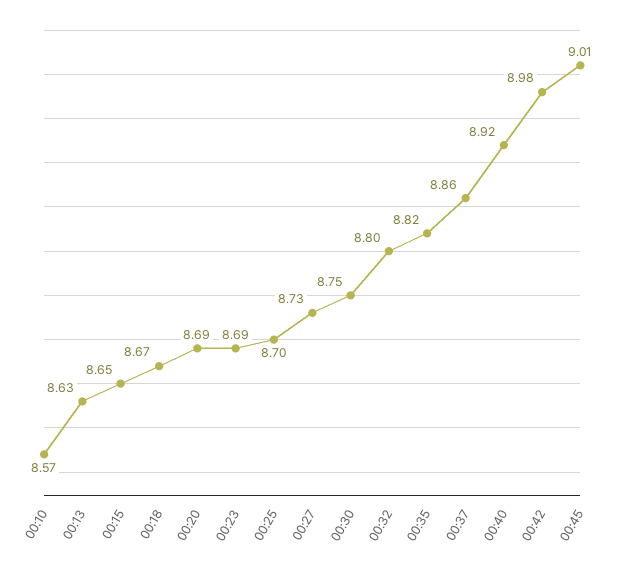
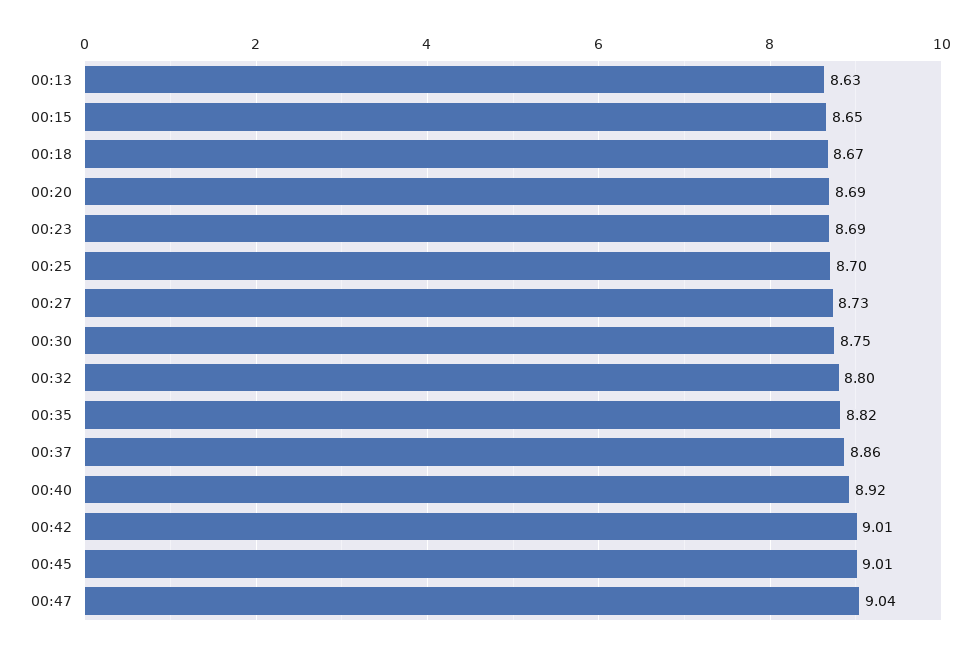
00:10: 8.57 -> none
00:42: 8.98 -> 9.01
00:47: none -> 9.04

